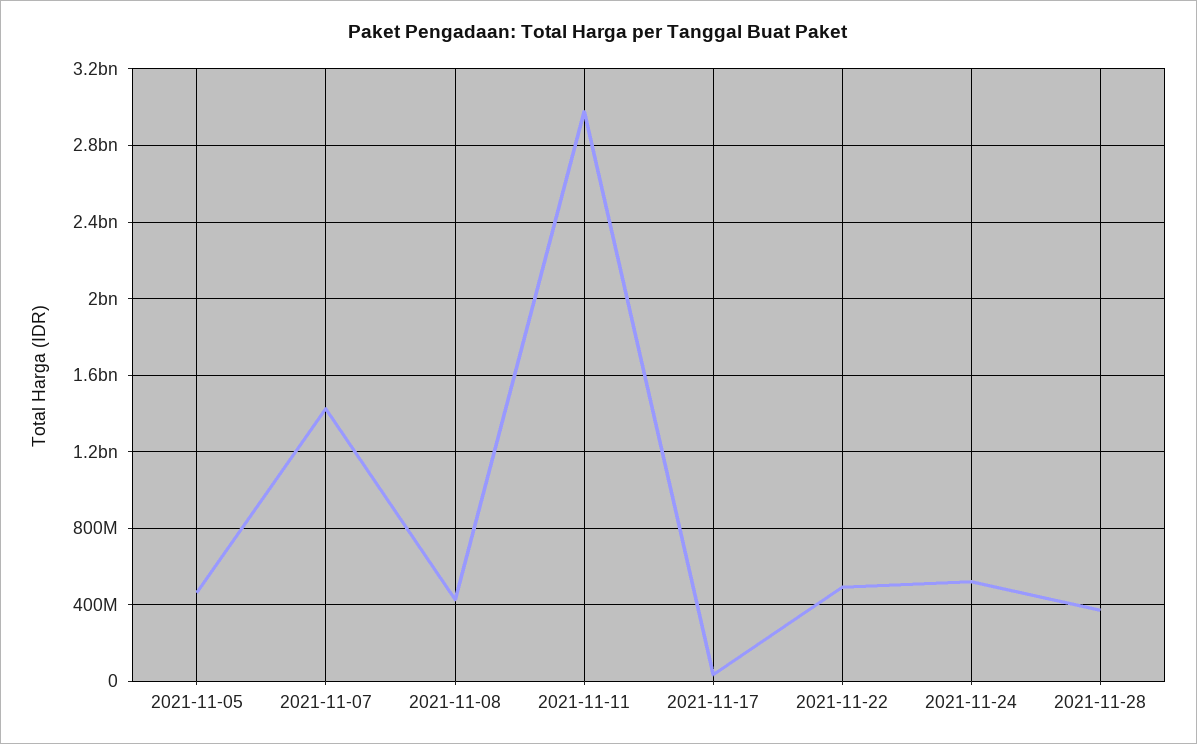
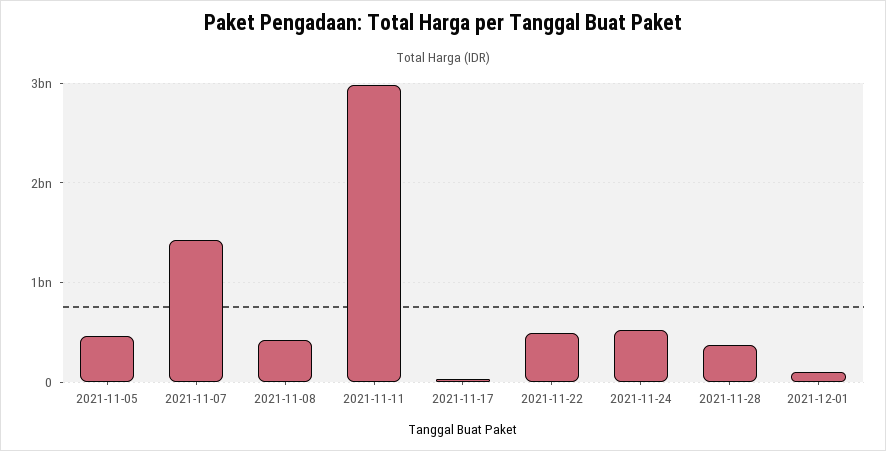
2021-12-01: none -> 100000000

